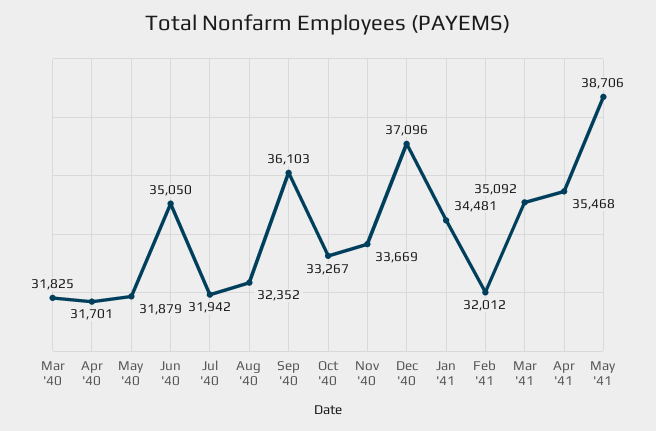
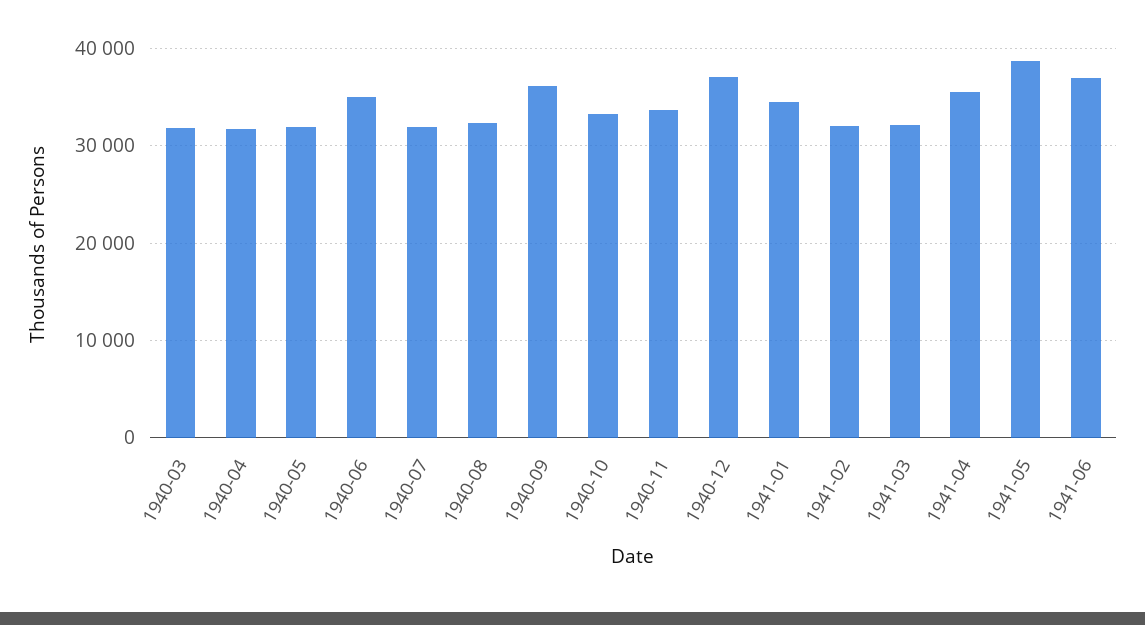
Mar '41: 35092 -> 32000
1941-06: none -> 37000

